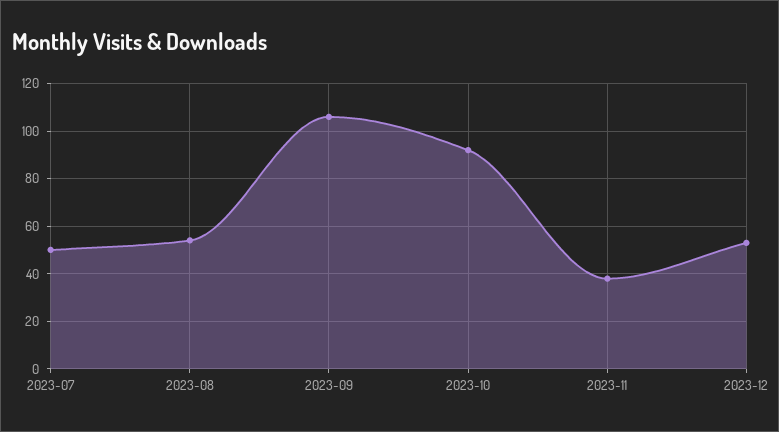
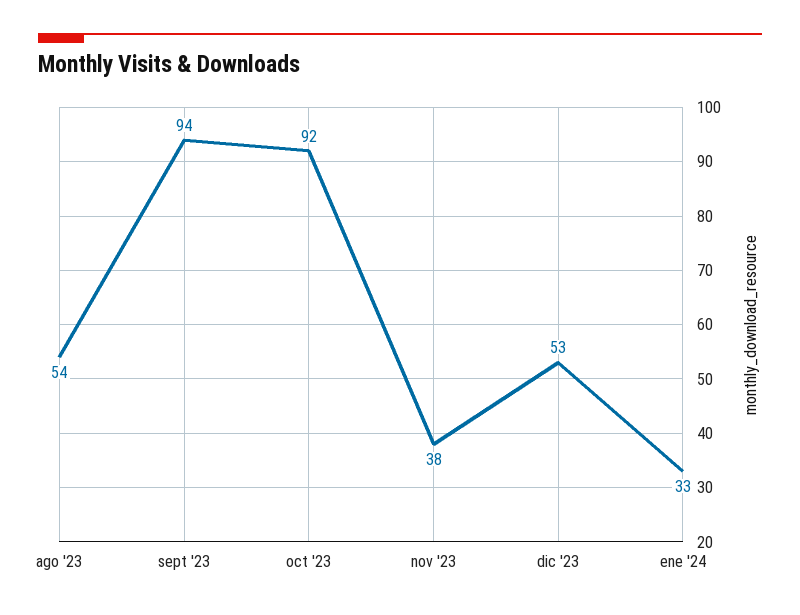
2023-07: 50 -> none
2023-09: 105 -> 94
ene '24: none -> 33

